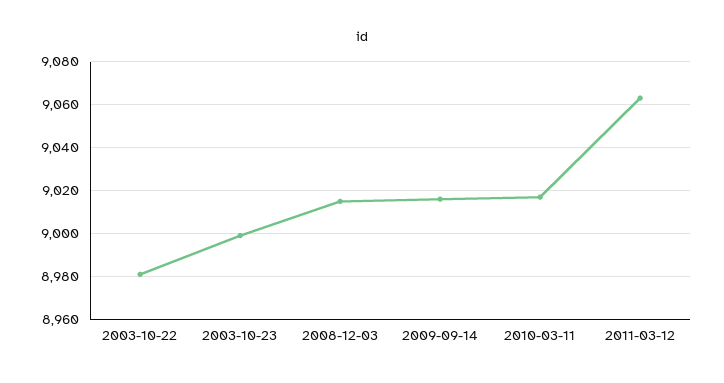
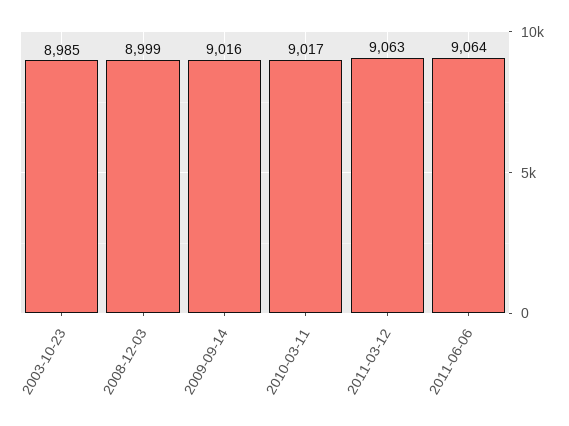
2003-10-22: 8980 -> none
2003-10-23: 9000 -> 8985
2008-12-03: 9015 -> 8999
2011-06-06: none -> 9064

